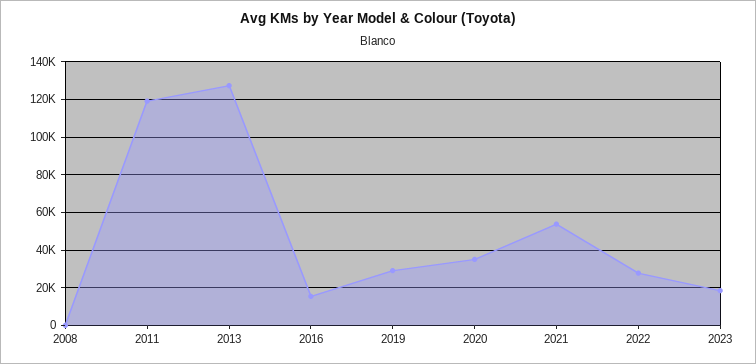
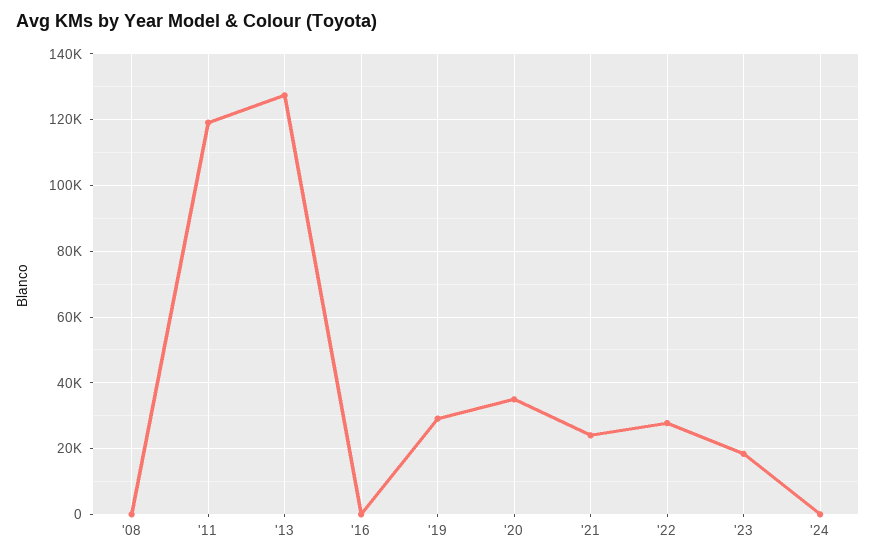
2016: 15000 -> 0
2021: 55000 -> 24000
'24: none -> 0

